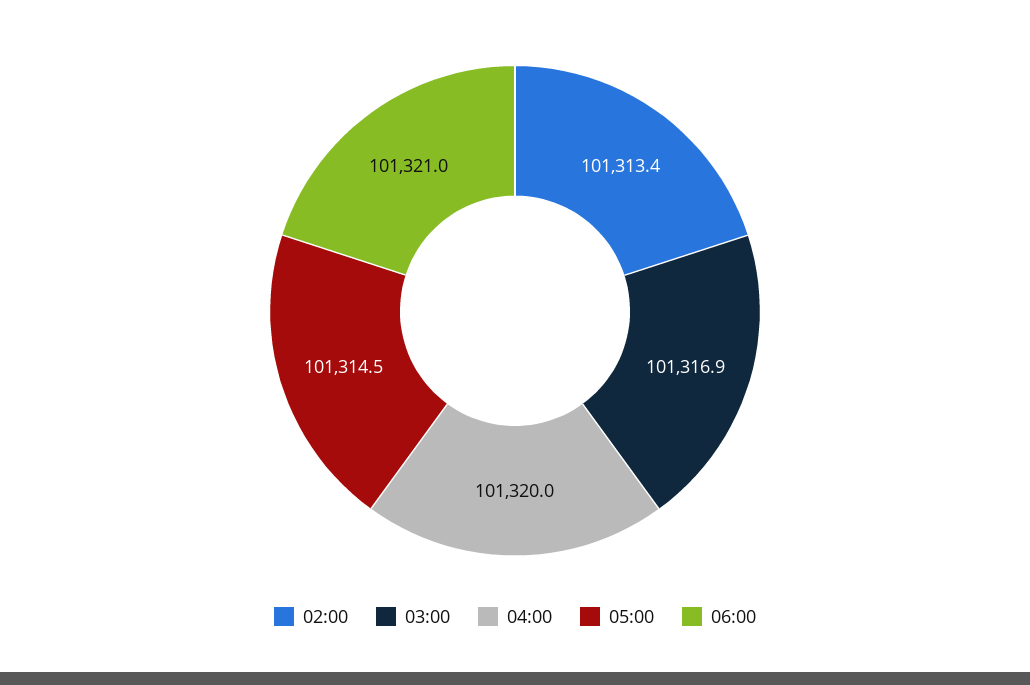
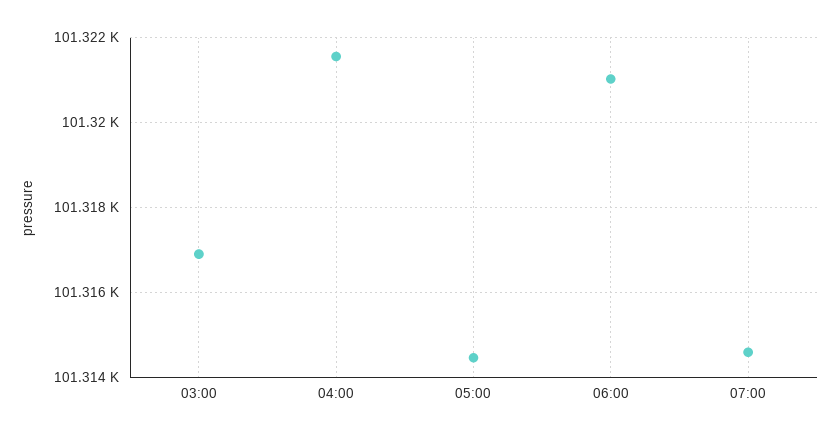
02:00: 101313.4 -> none
04:00: 101320 -> 101321.6
07:00: none -> 101314.6

